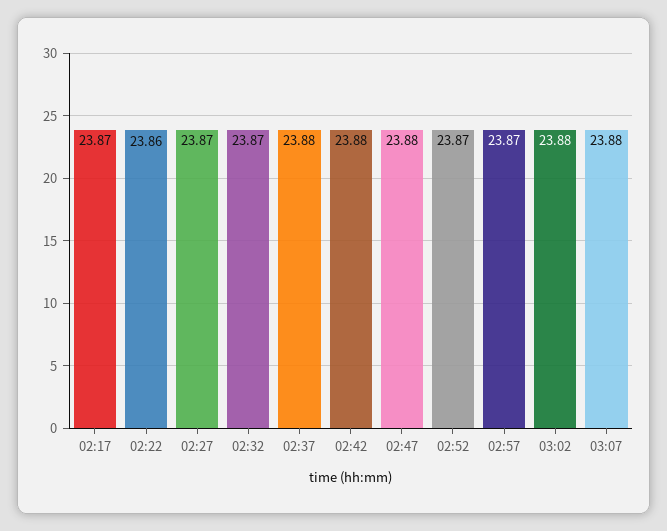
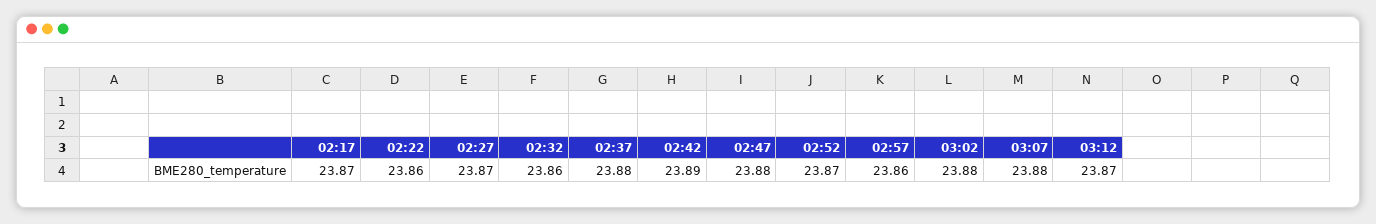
02:32: 23.87 -> 23.86
02:42: 23.88 -> 23.89
02:57: 23.87 -> 23.86
03:12: none -> 23.87

